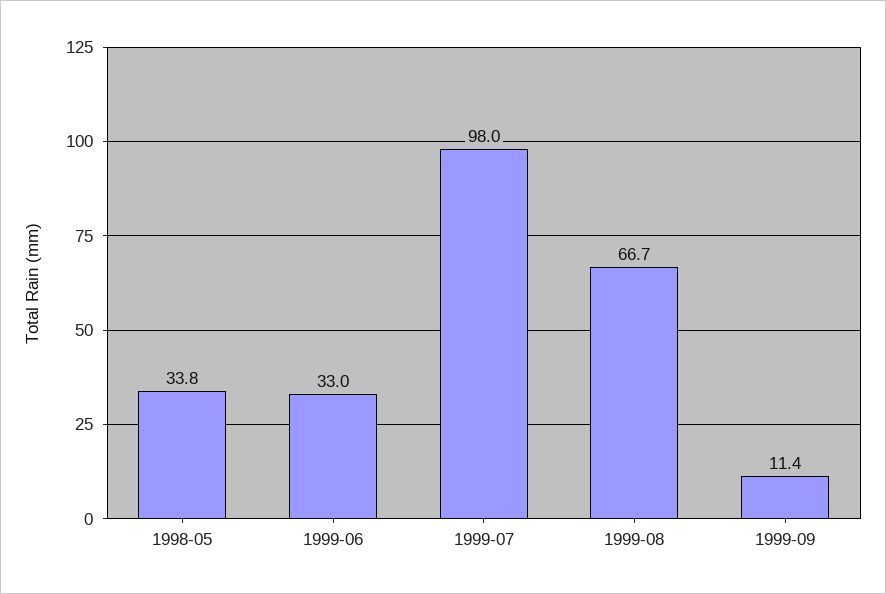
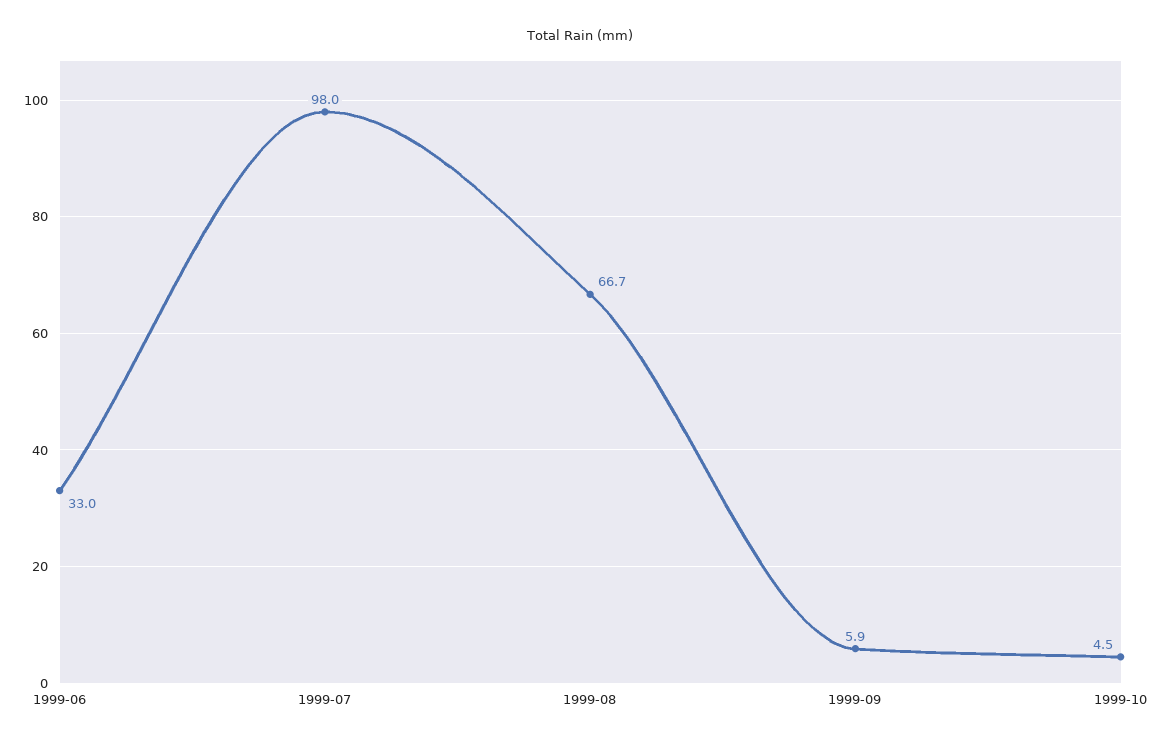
1998-05: 33.8 -> none
1999-09: 11.4 -> 5.9
1999-10: none -> 4.5

